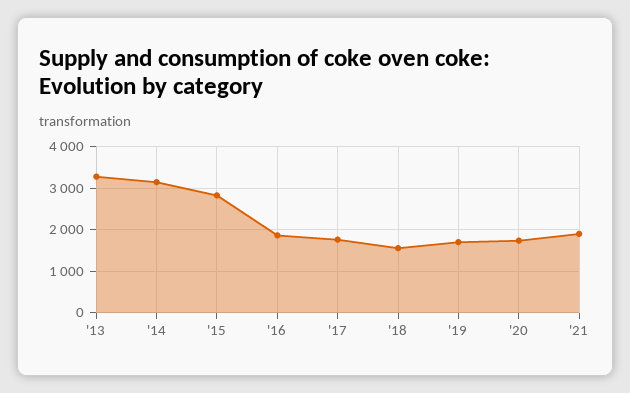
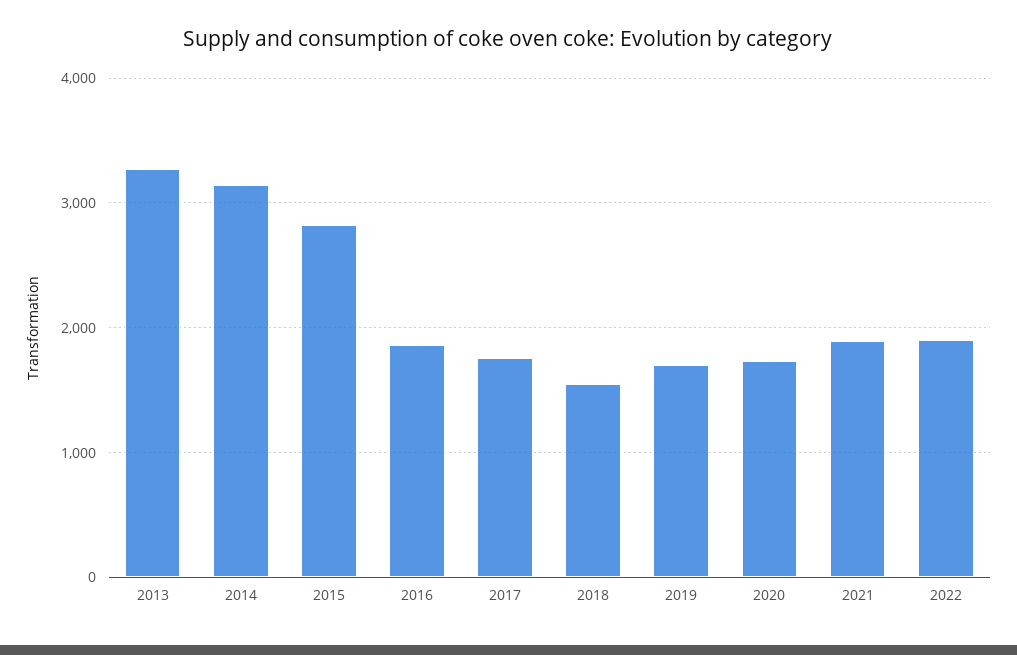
2022: none -> 1900

